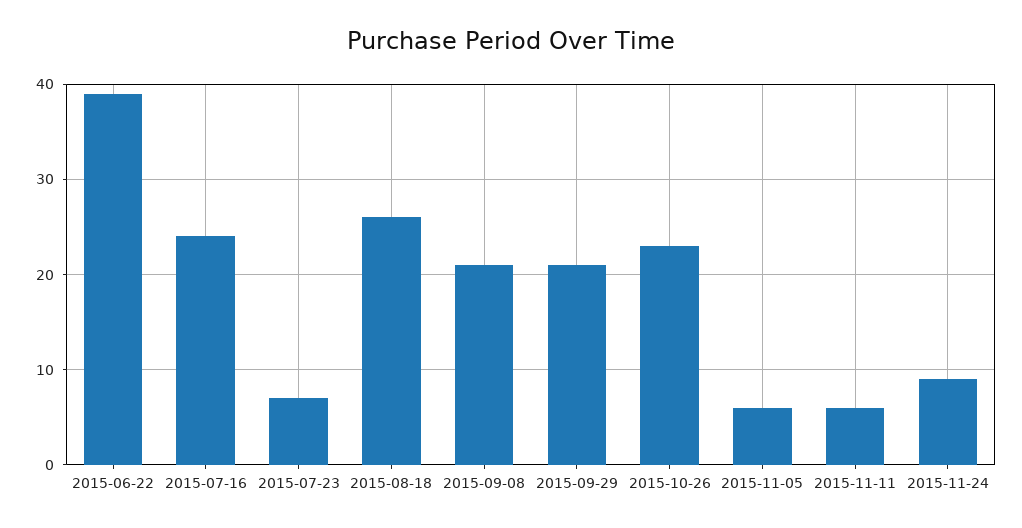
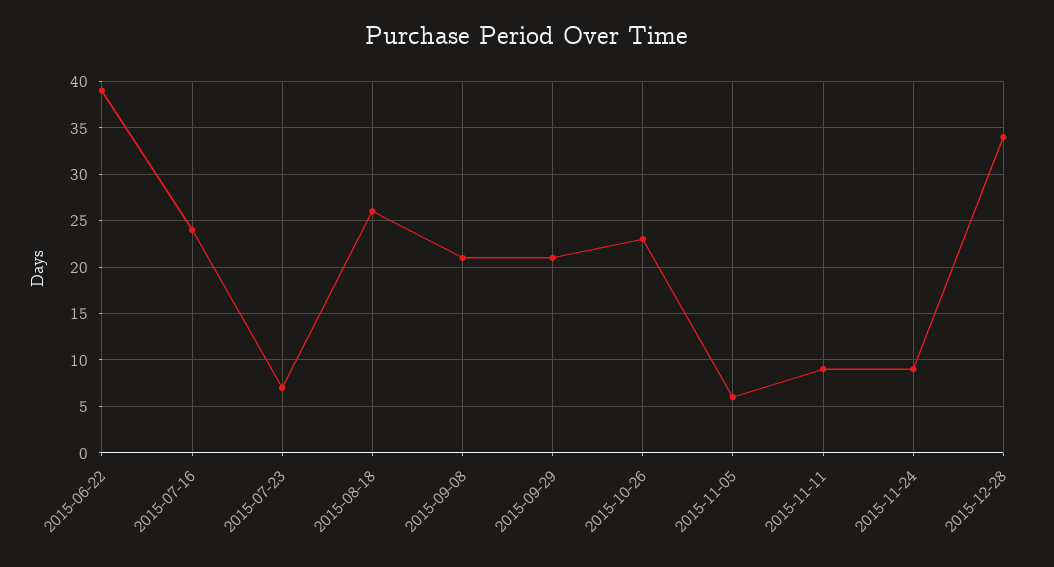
2015-11-11: 6 -> 9
2015-12-28: none -> 34

